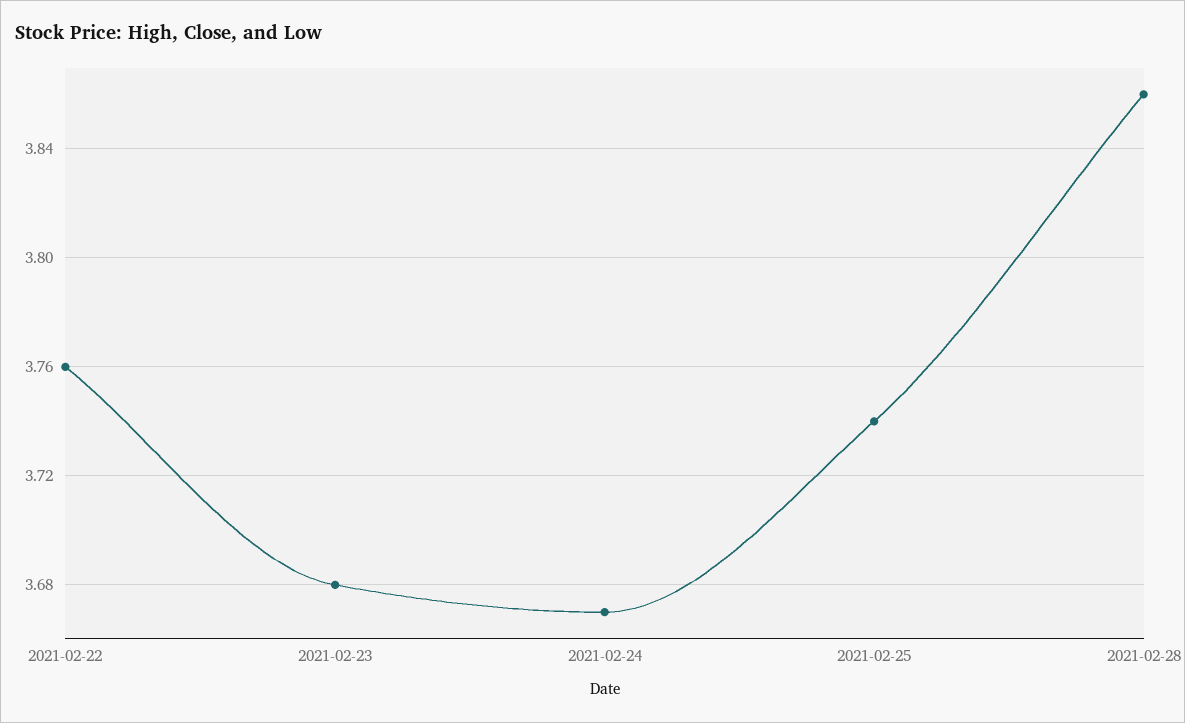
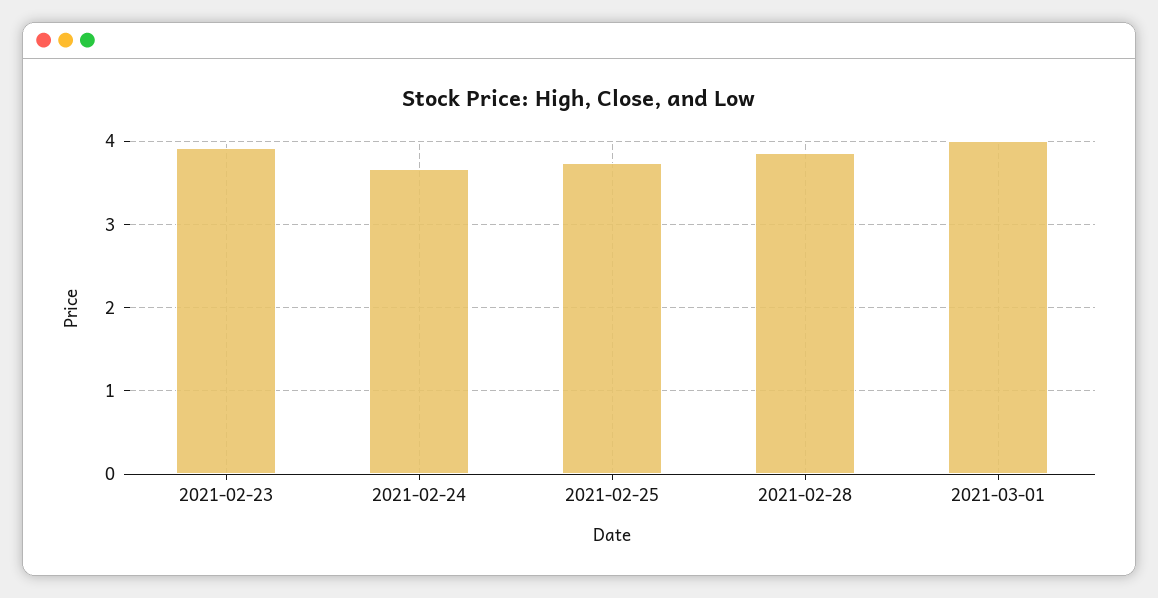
2021-02-22: 3.76 -> none
2021-02-23: 3.68 -> 3.9
2021-03-01: none -> 4

